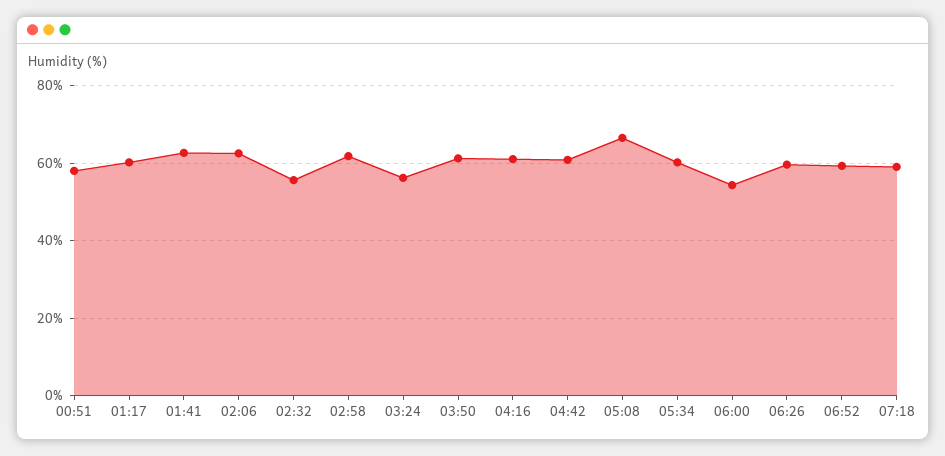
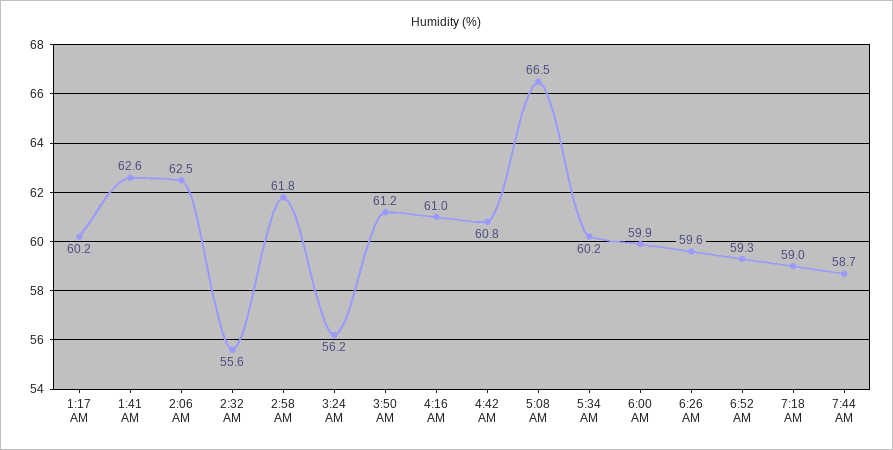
00:51: 58 -> none
06:00: 54 -> 59.9
7:44 AM: none -> 58.7

